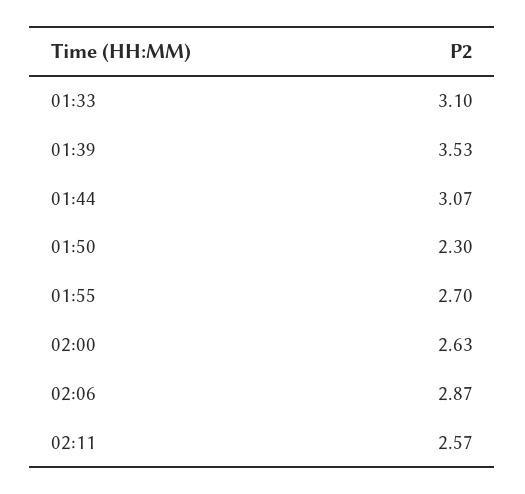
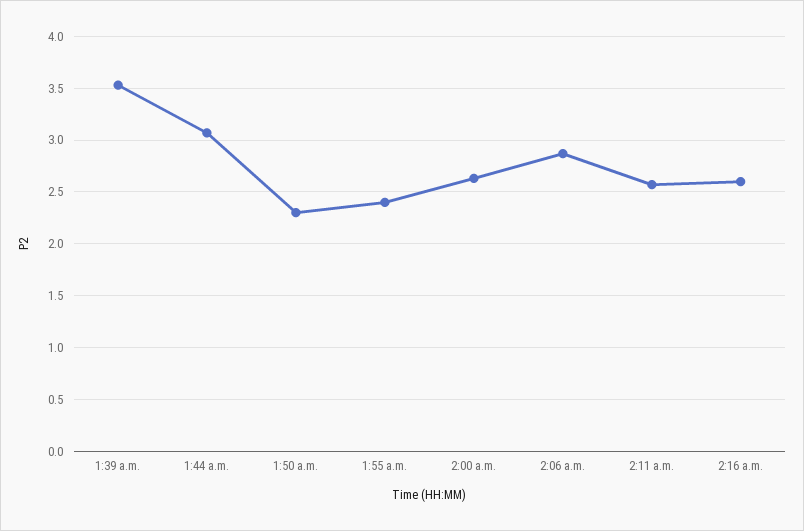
01:33: 3.1 -> none
01:55: 2.7 -> 2.4
2:16 a.m.: none -> 2.6

